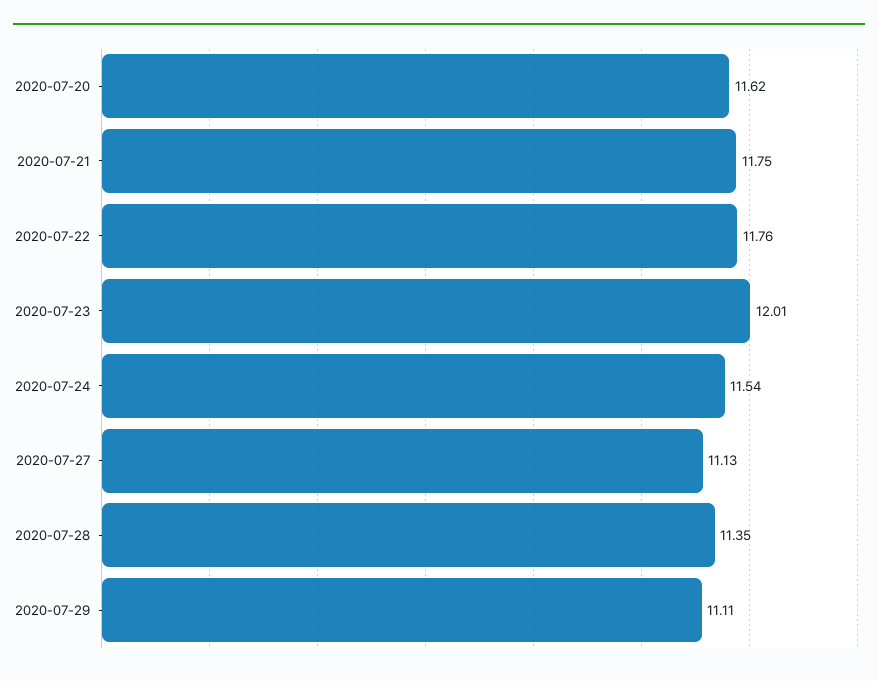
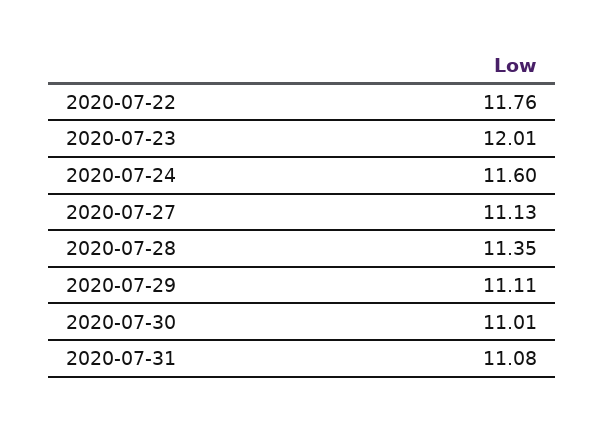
2020-07-20: 11.62 -> none
2020-07-21: 11.75 -> none
2020-07-24: 11.54 -> 11.6
2020-07-30: none -> 11.01
2020-07-31: none -> 11.08

